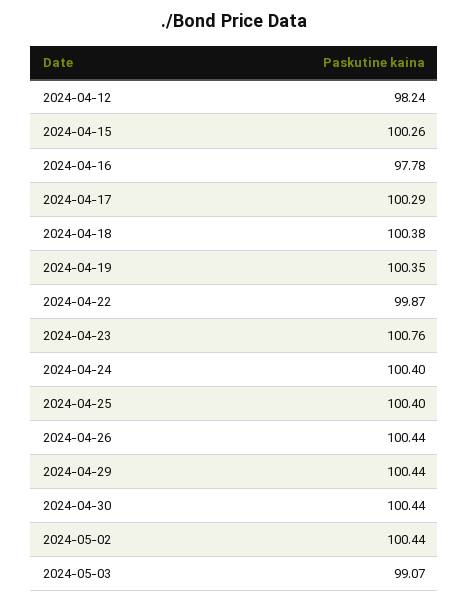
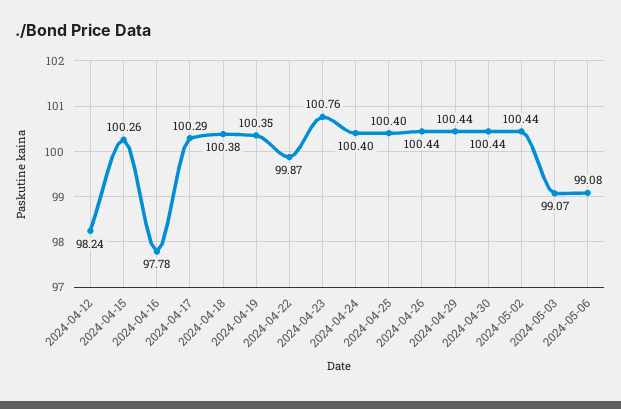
2024-05-06: none -> 99.08

